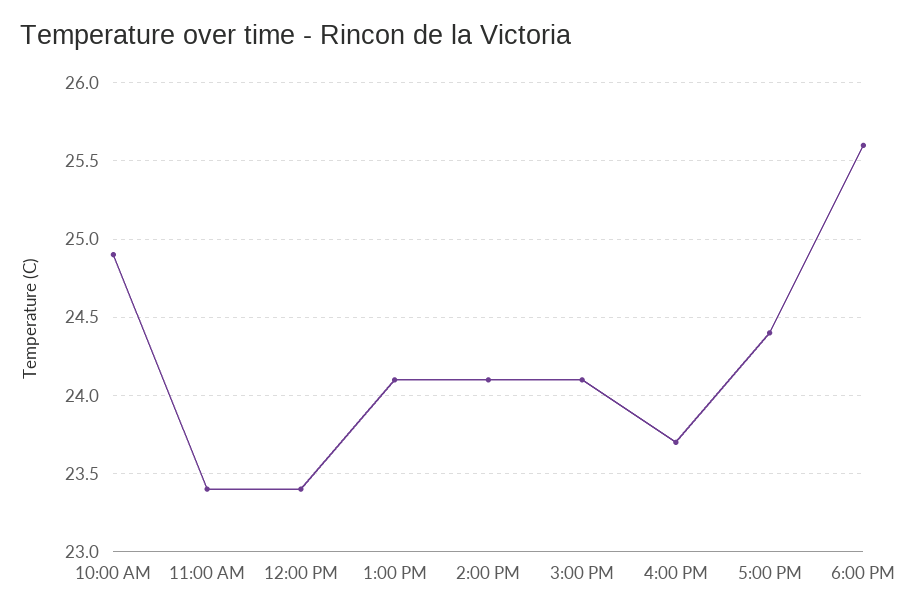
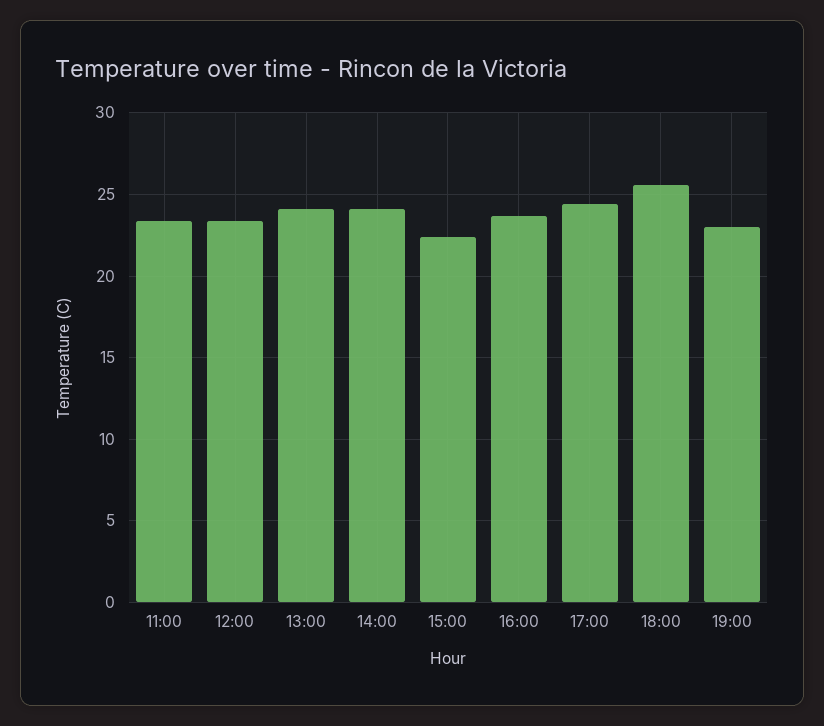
10:00 AM: 24.9 -> none
3:00 PM: 24.1 -> 22.5
19:00: none -> 23

